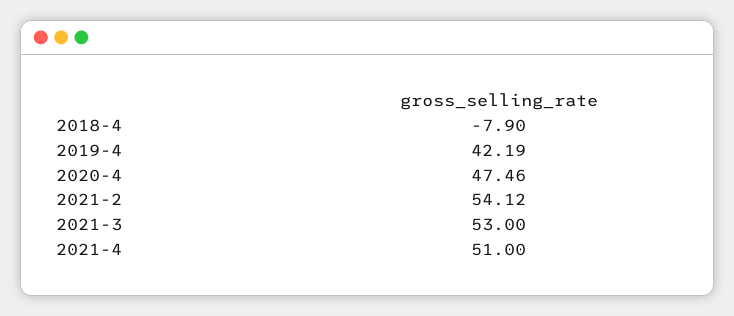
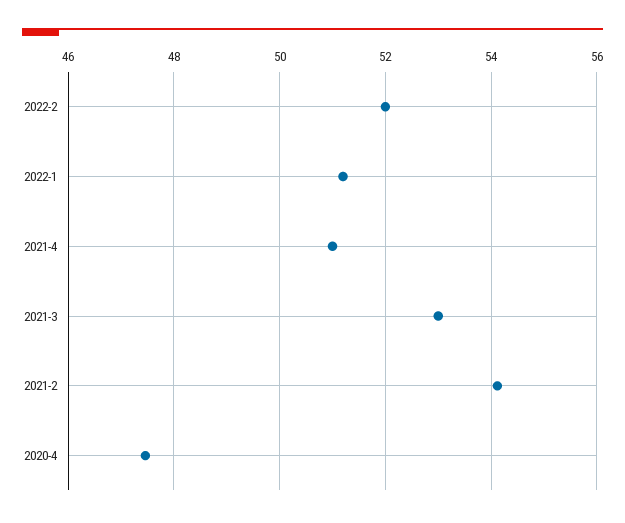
2018-4: -7.9 -> none
2019-4: 42.19 -> none
2022-2: none -> 52
2022-1: none -> 51.2

